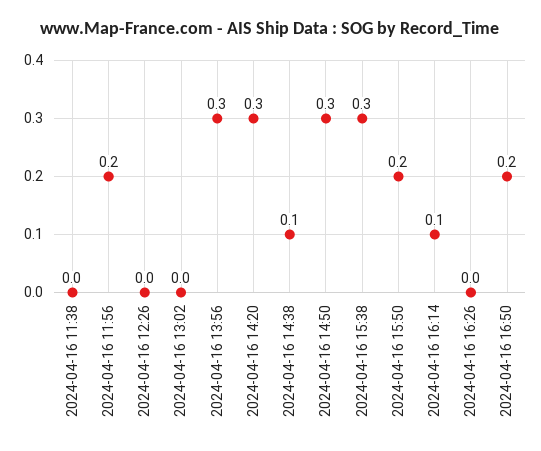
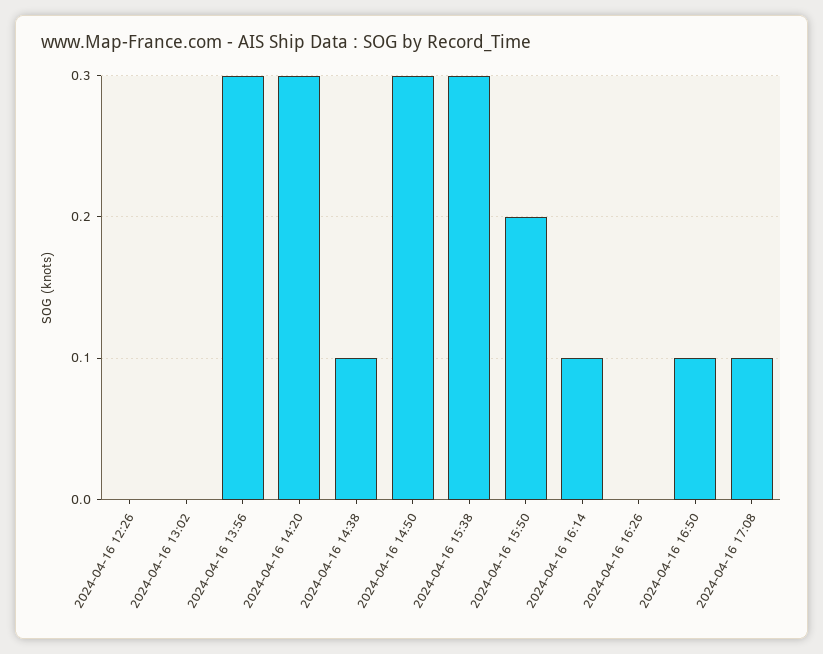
2024-04-16 11:38: 0 -> none
2024-04-16 11:56: 0.2 -> none
2024-04-16 16:50: 0.2 -> 0.1
2024-04-16 17:08: none -> 0.1

